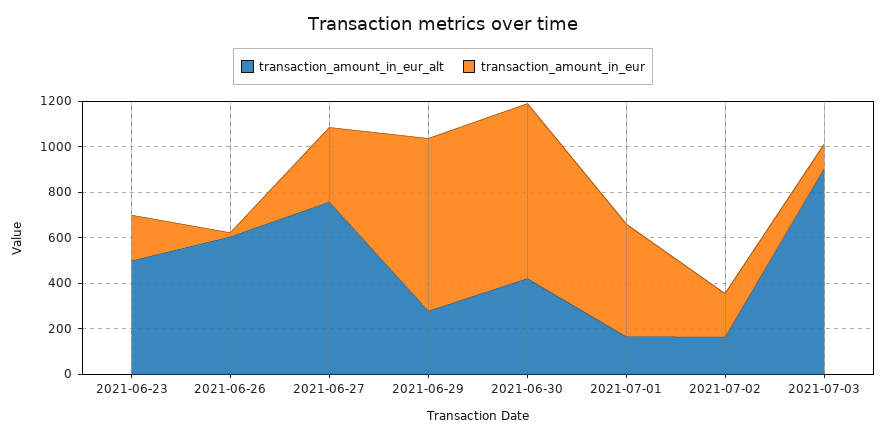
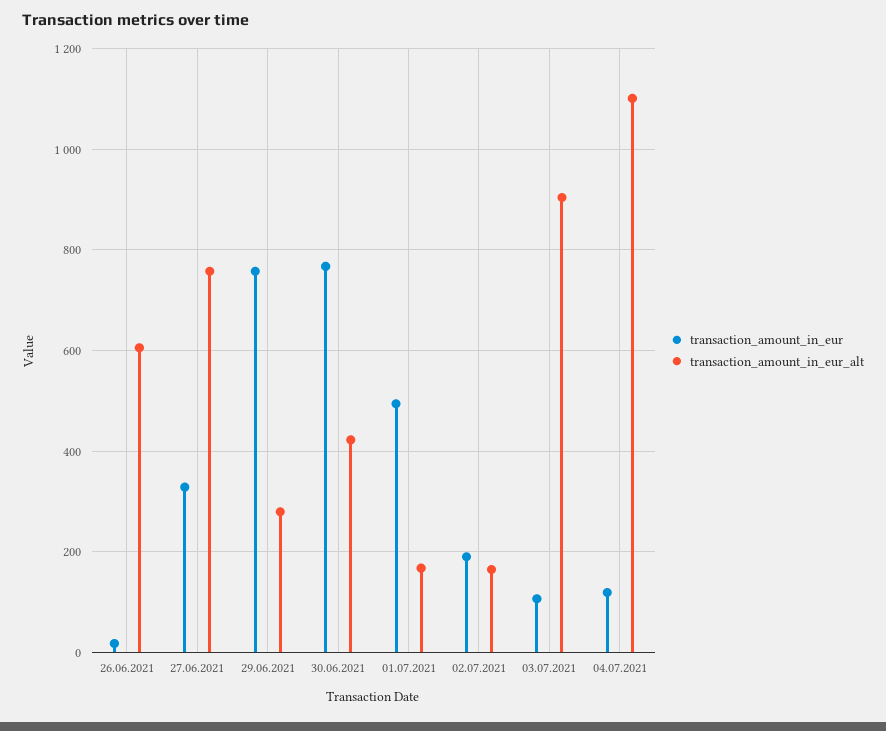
transaction_amount_in_eur_alt, 2021-06-23: 500 -> none
transaction_amount_in_eur, 2021-06-23: 200 -> none
transaction_amount_in_eur, 04.07.2021: none -> 120
transaction_amount_in_eur_alt, 04.07.2021: none -> 1100

